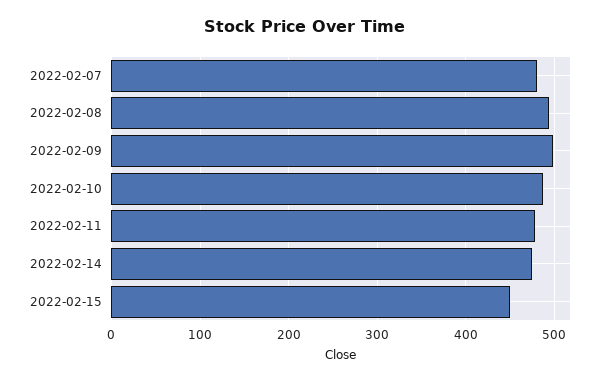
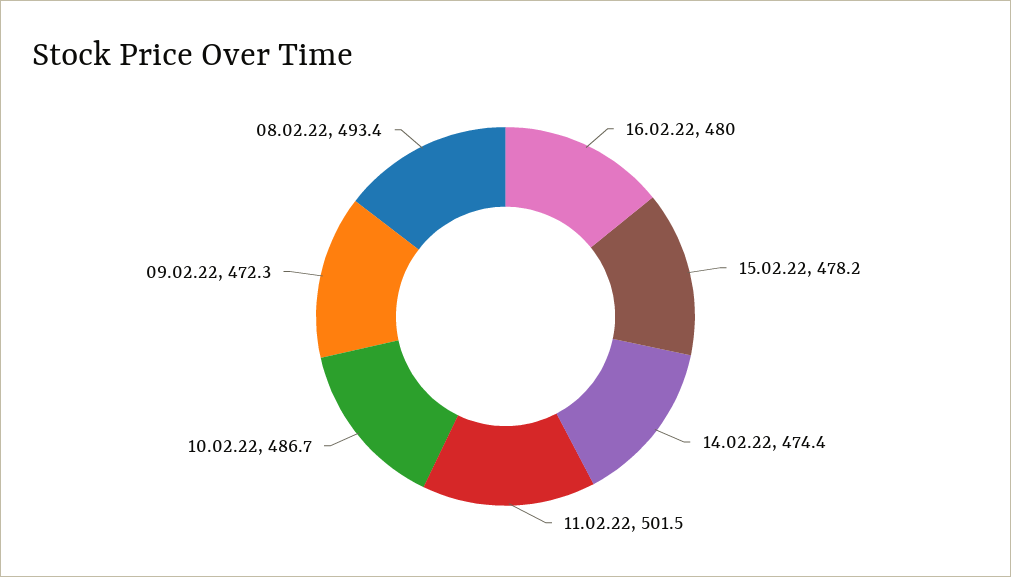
2022-02-07: 480 -> none
2022-02-09: 500 -> 472.3
2022-02-11: 480 -> 501.5
2022-02-15: 450 -> 478.2
16.02.22: none -> 480

